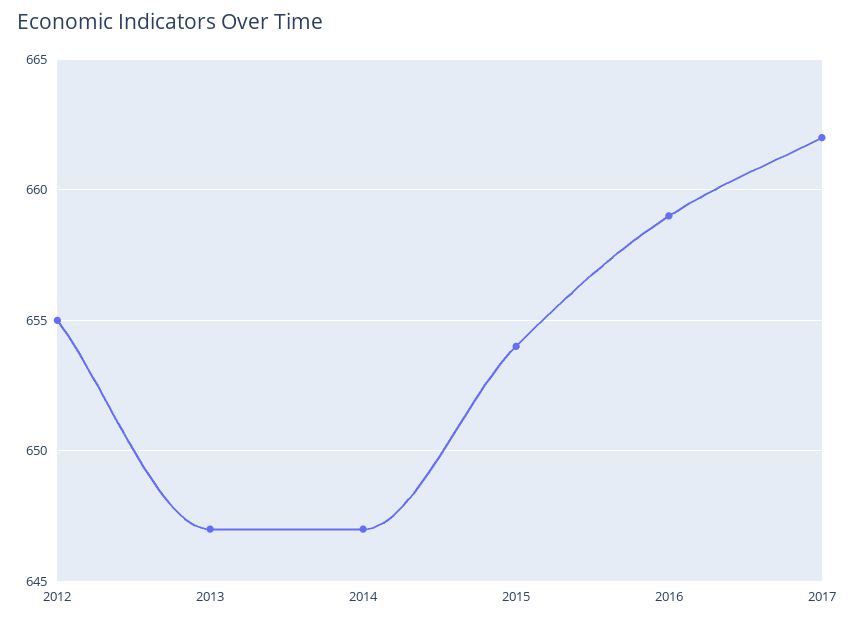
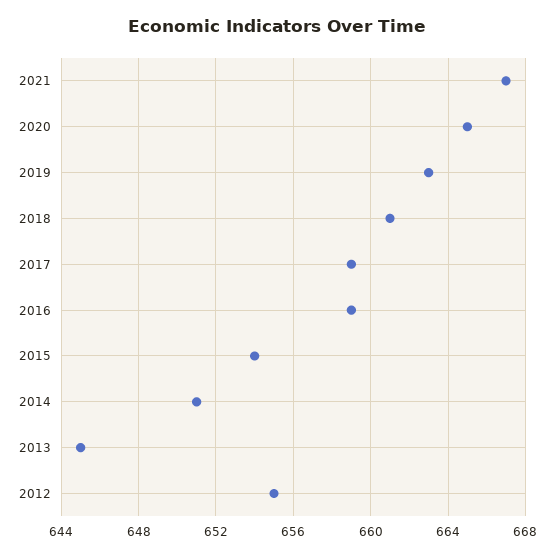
2013: 647 -> 645
2014: 647 -> 651
2017: 662 -> 659
2021: none -> 667
2020: none -> 665
2019: none -> 663
2018: none -> 661

